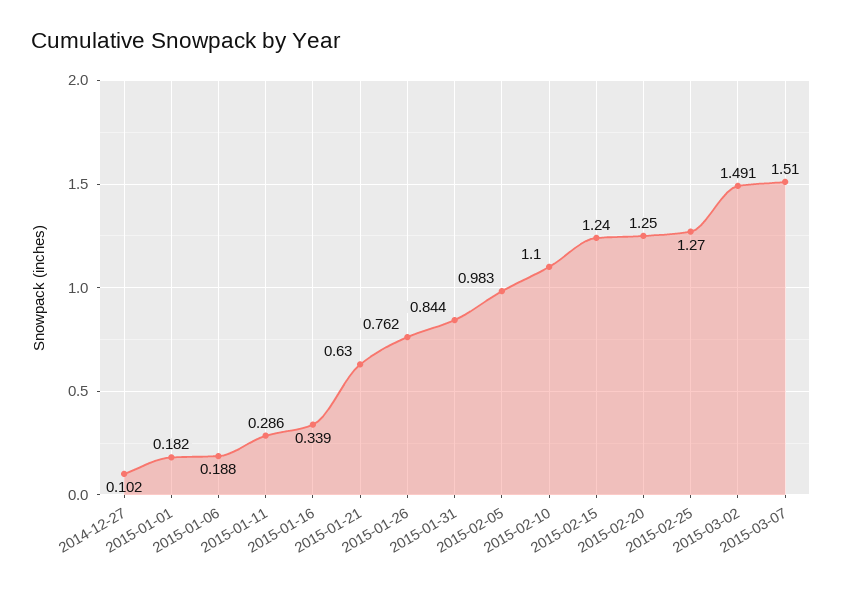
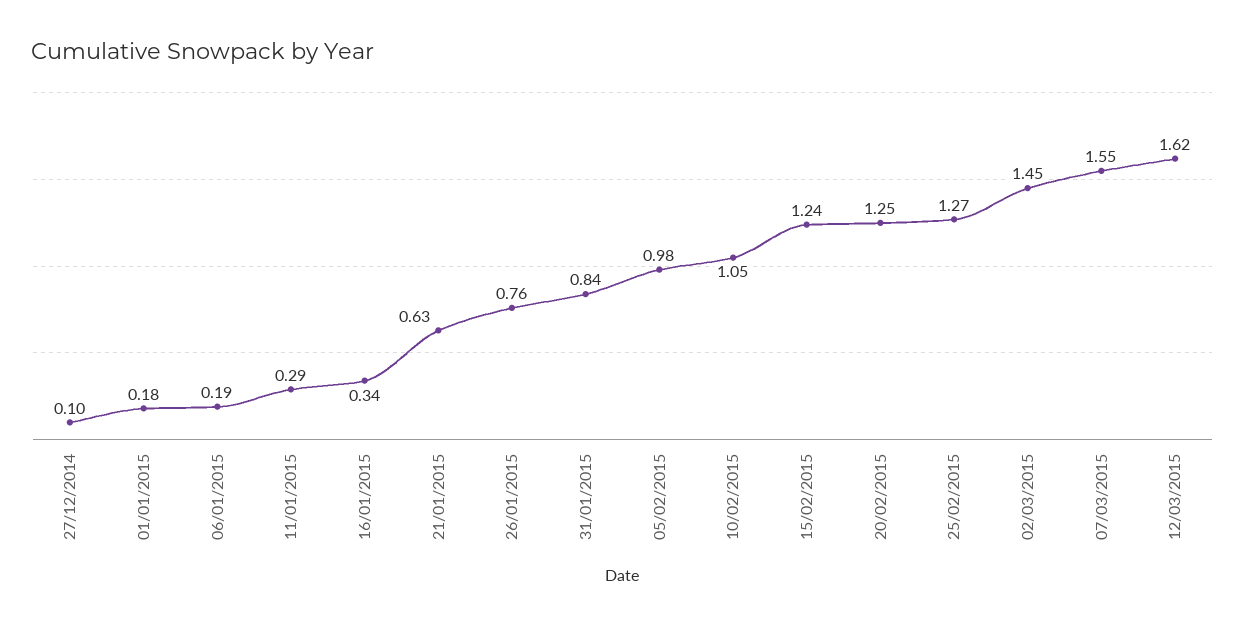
2015-02-10: 1.1 -> 1.05
2015-03-02: 1.491 -> 1.45
2015-03-07: 1.51 -> 1.55
12/03/2015: none -> 1.62

